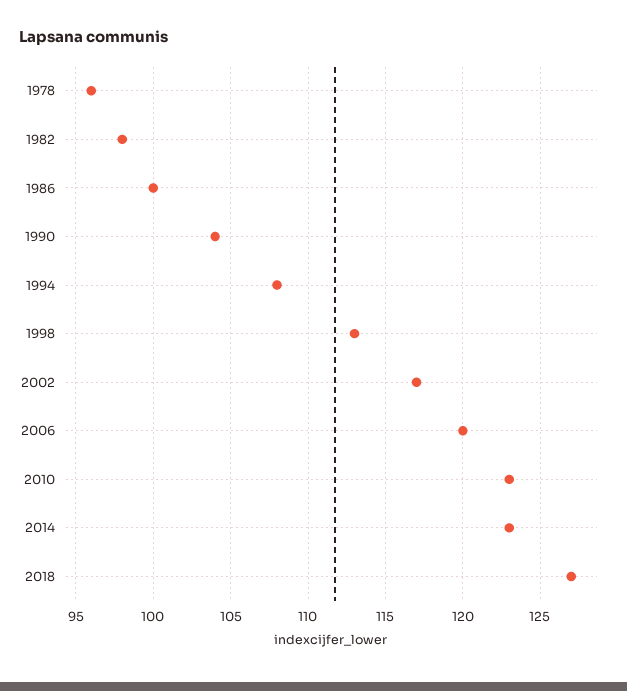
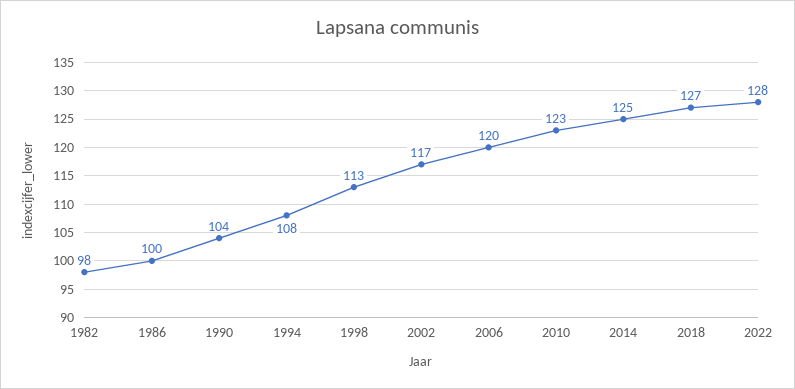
1978: 96 -> none
2014: 123 -> 125
2022: none -> 128

